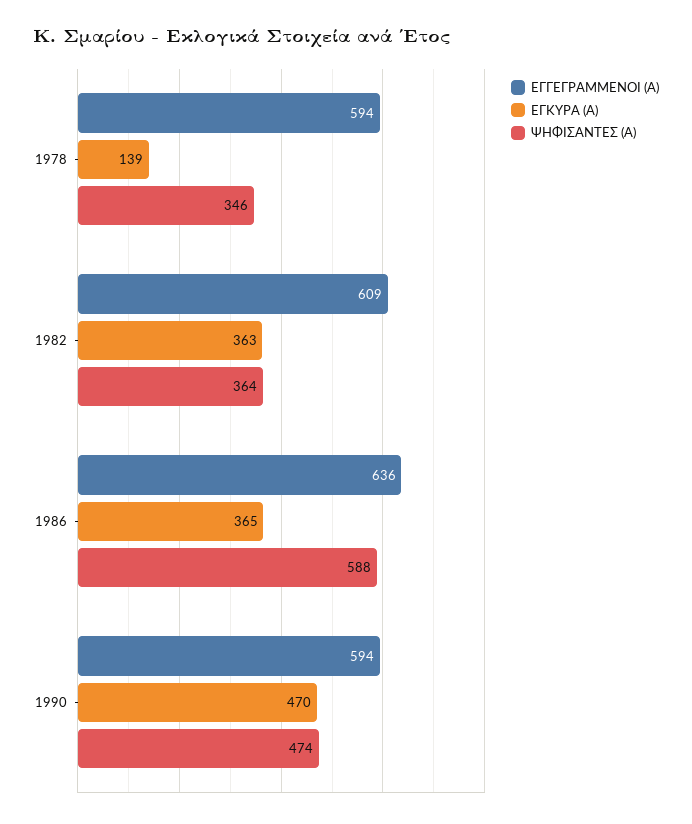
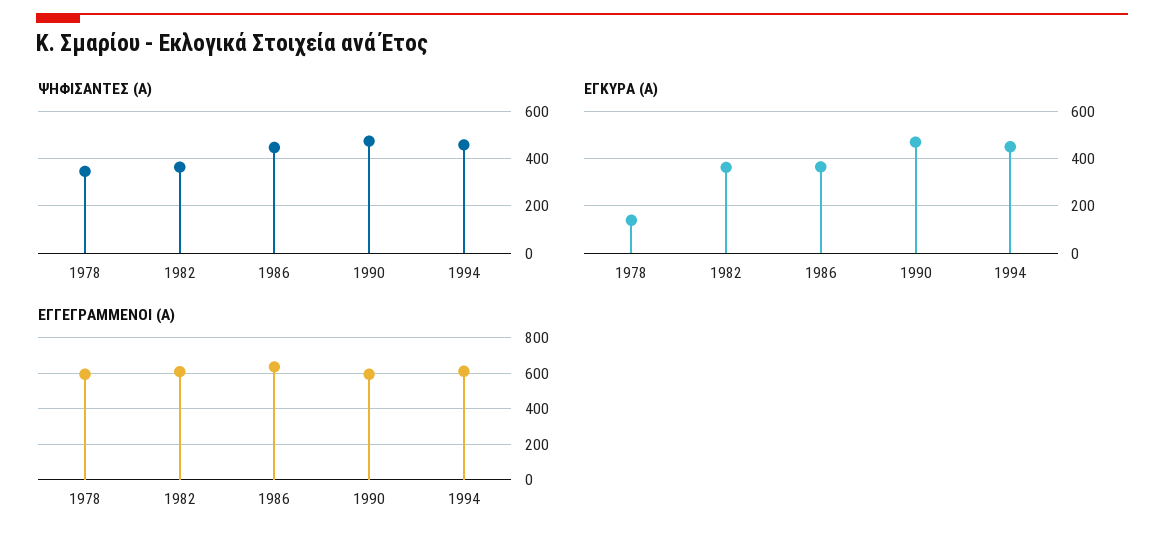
ΨΗΦΙΣΑΝΤΕΣ (Α), 1986: 588 -> 450
ΨΗΦΙΣΑΝΤΕΣ (Α), 1994: none -> 450
ΕΓΚΥΡΑ (Α), 1994: none -> 450
ΕΓΓΕΓΡΑΜΜΕΝΟΙ (Α), 1994: none -> 600

